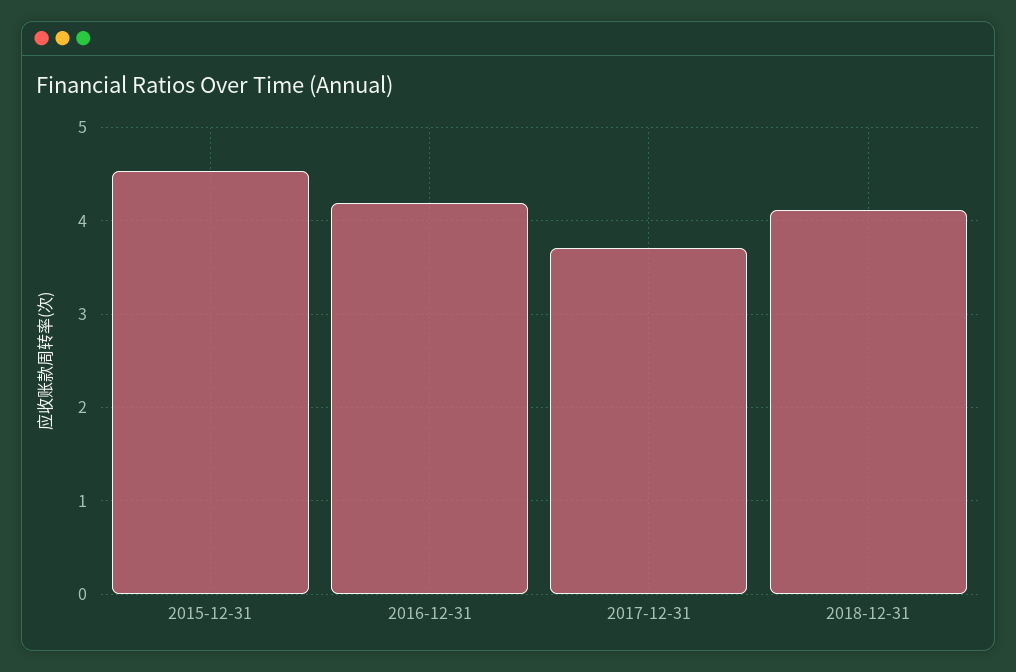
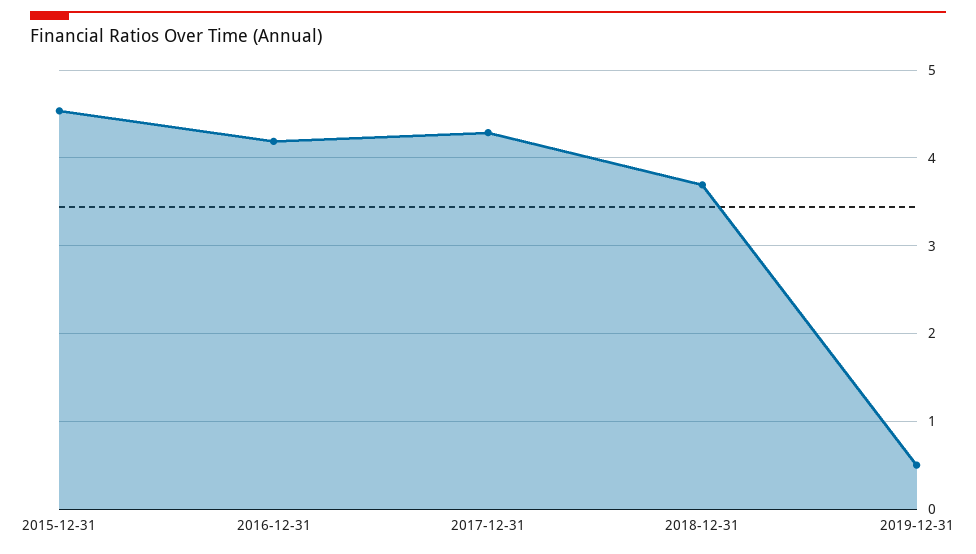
2017-12-31: 3.7 -> 4.3
2018-12-31: 4.1 -> 3.7
2019-12-31: none -> 0.5

